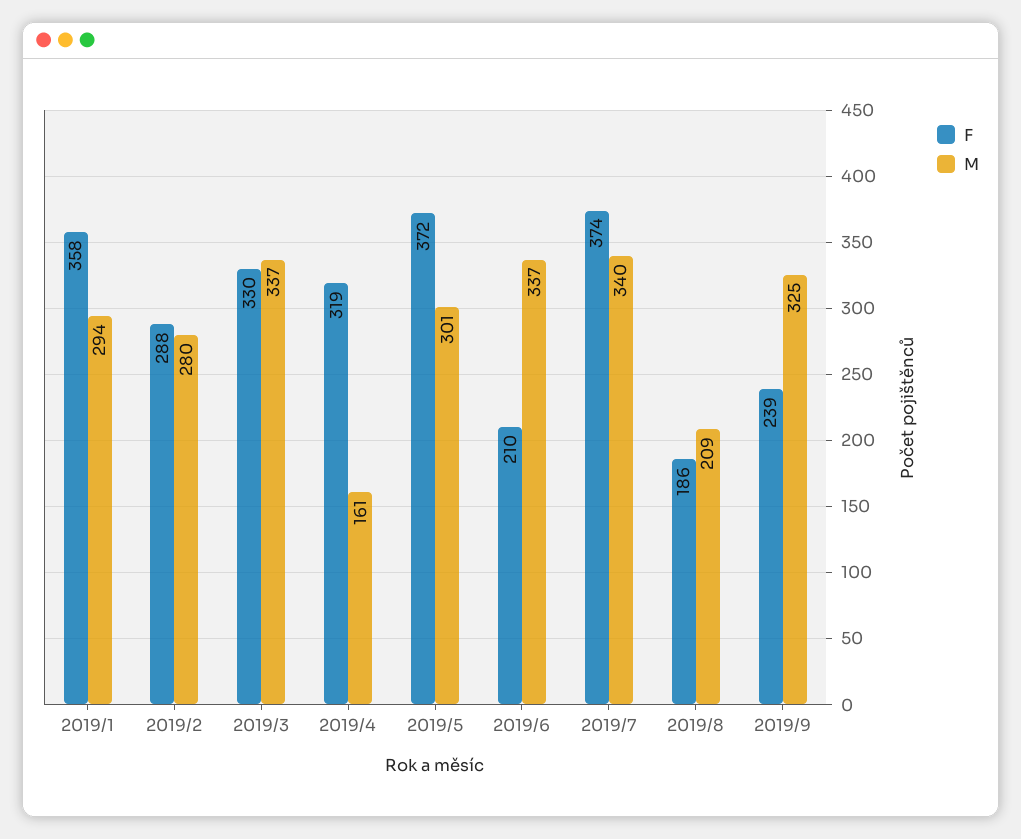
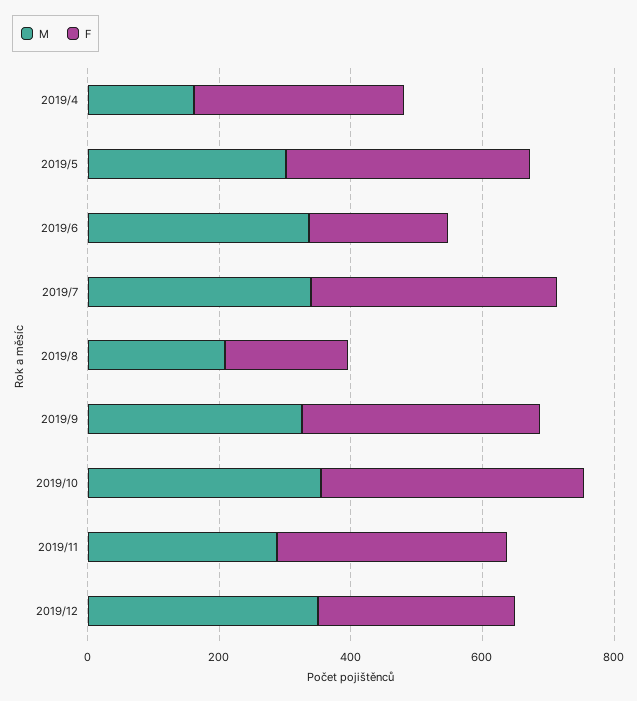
F, 2019/1: 358 -> none
M, 2019/1: 294 -> none
F, 2019/2: 288 -> none
M, 2019/2: 280 -> none
F, 2019/3: 330 -> none
M, 2019/3: 337 -> none
F, 2019/9: 239 -> 350
M, 2019/10: none -> 350
F, 2019/10: none -> 400
M, 2019/11: none -> 300
F, 2019/11: none -> 350
M, 2019/12: none -> 350
F, 2019/12: none -> 300

